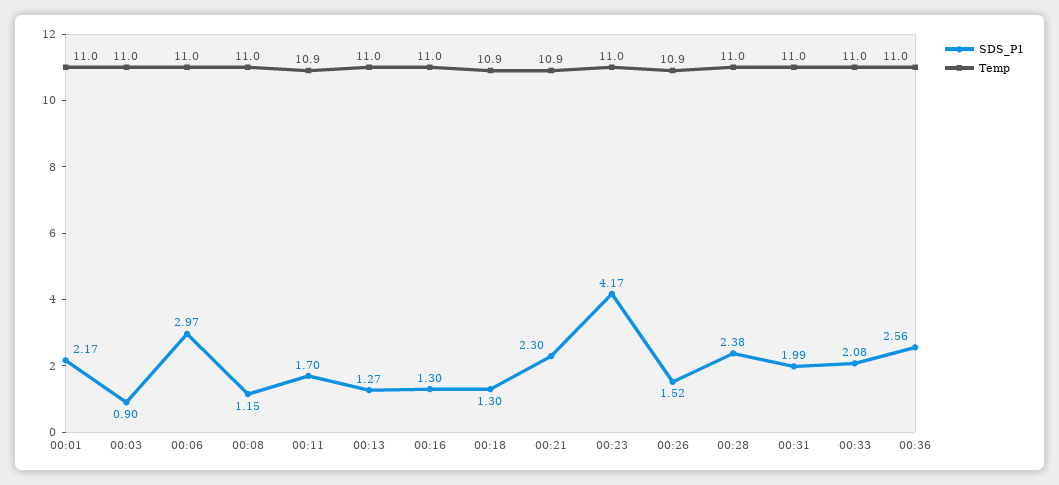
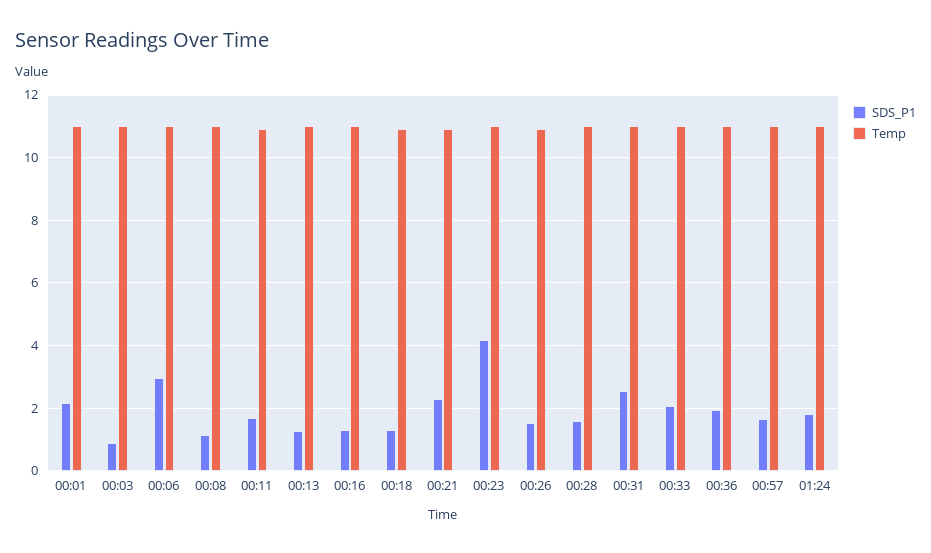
SDS_P1, 00:28: 2.38 -> 1.6
SDS_P1, 00:31: 1.99 -> 2.6
SDS_P1, 00:36: 2.56 -> 2
SDS_P1, 00:57: none -> 1.6
Temp, 00:57: none -> 11
SDS_P1, 01:24: none -> 1.8
Temp, 01:24: none -> 11

